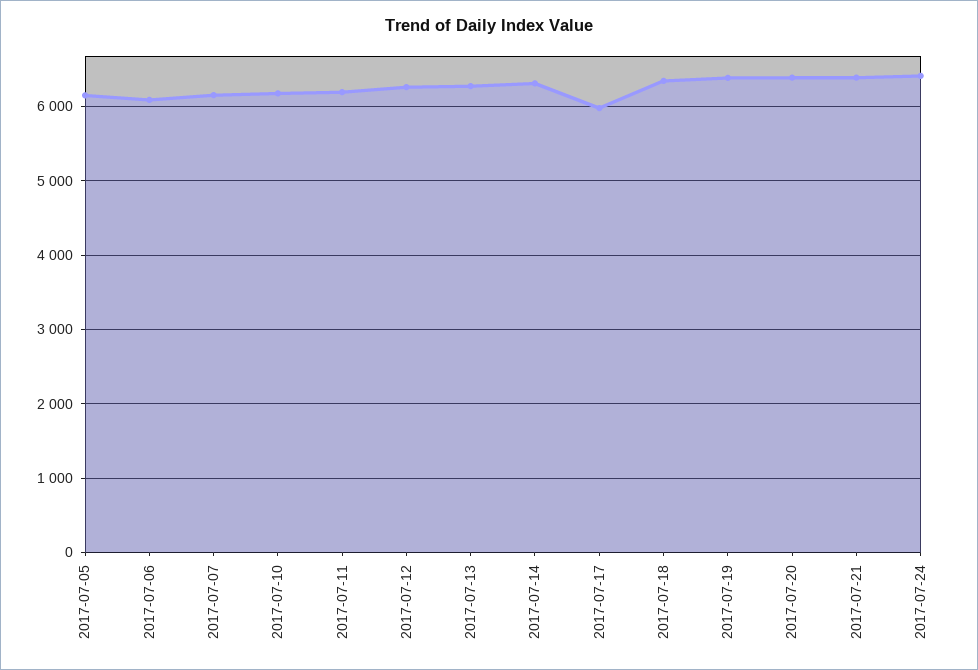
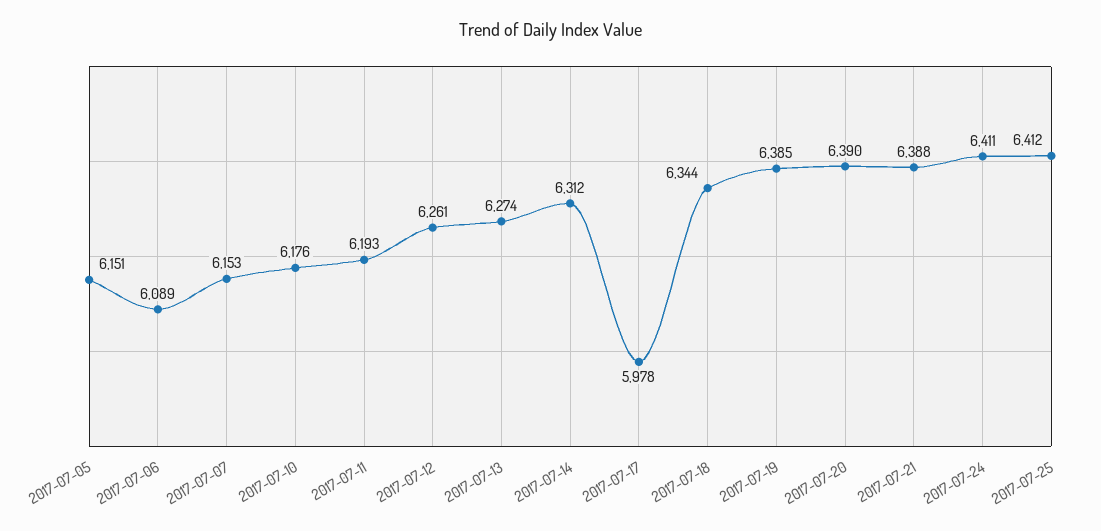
2017-07-25: none -> 6412

